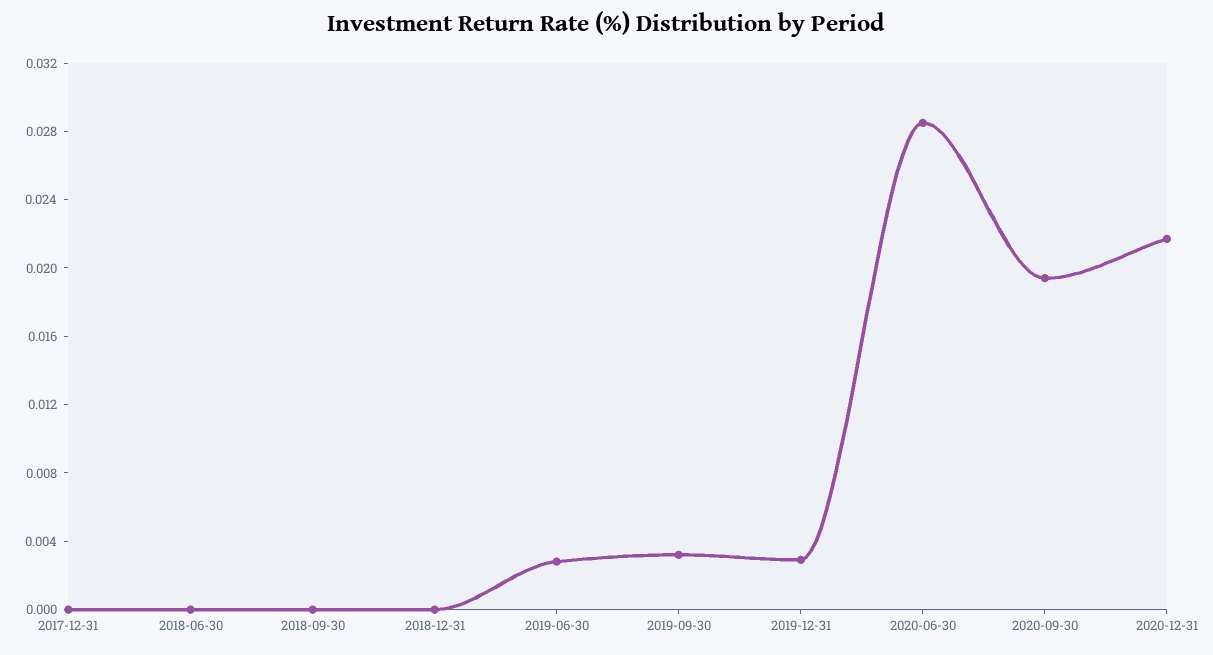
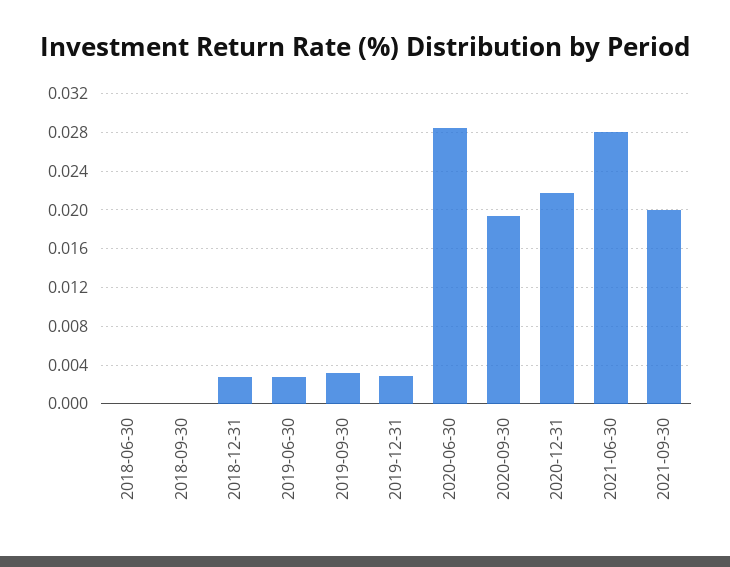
2017-12-31: 0 -> none
2018-12-31: 0 -> 0.003
2021-06-30: none -> 0.028
2021-09-30: none -> 0.02

